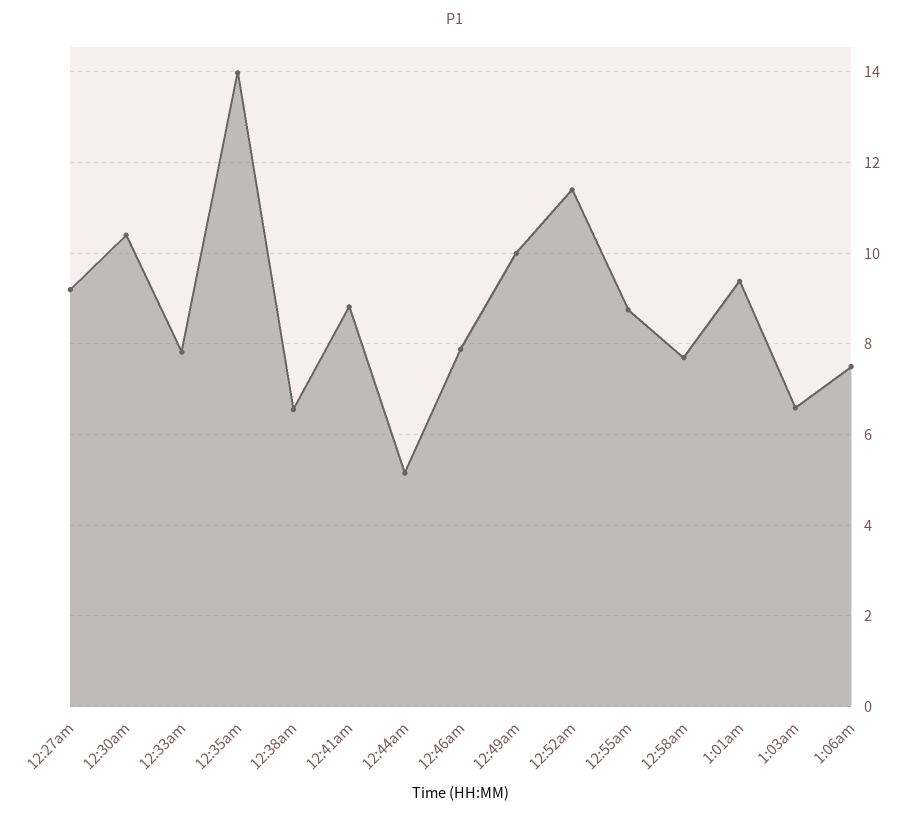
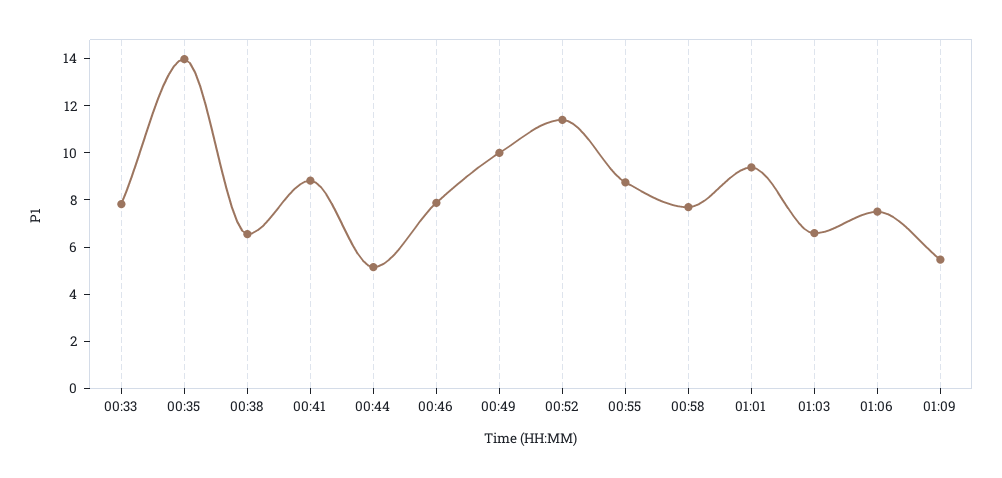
12:27am: 9.2 -> none
12:30am: 10.4 -> none
01:09: none -> 5.5

